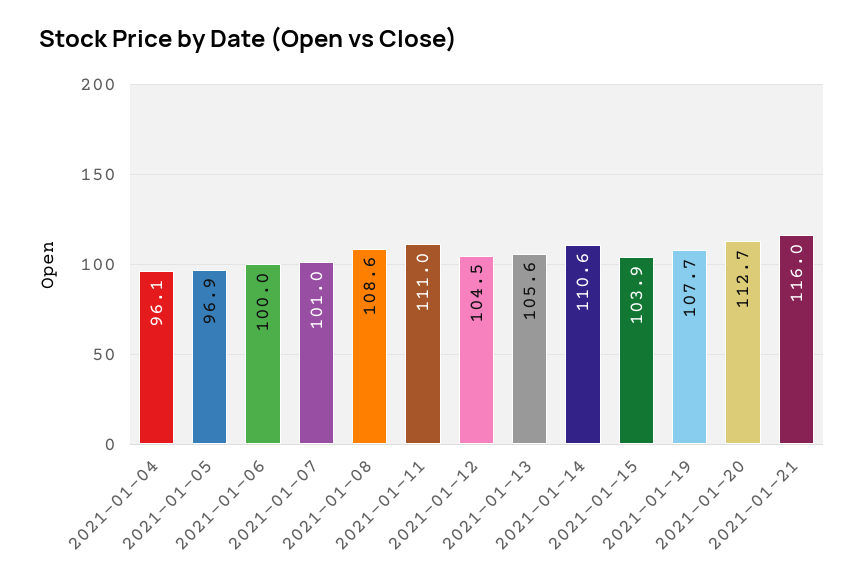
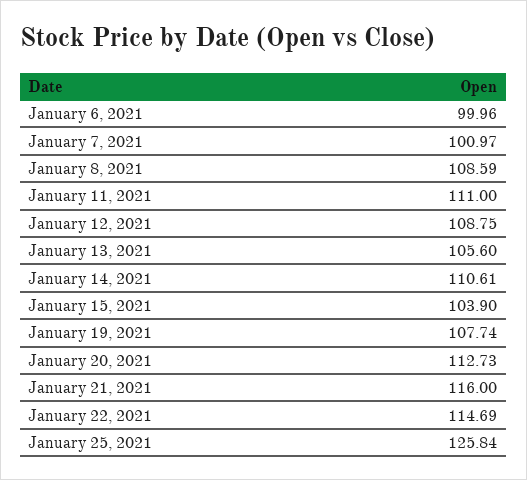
2021-01-04: 96.1 -> none
2021-01-05: 96.9 -> none
2021-01-12: 104.5 -> 108.75
January 22, 2021: none -> 114.69
January 25, 2021: none -> 125.84

